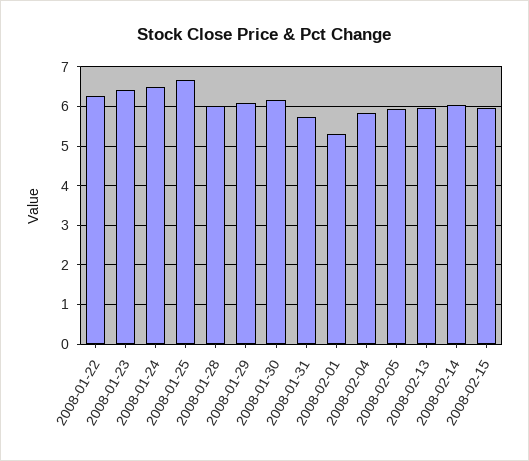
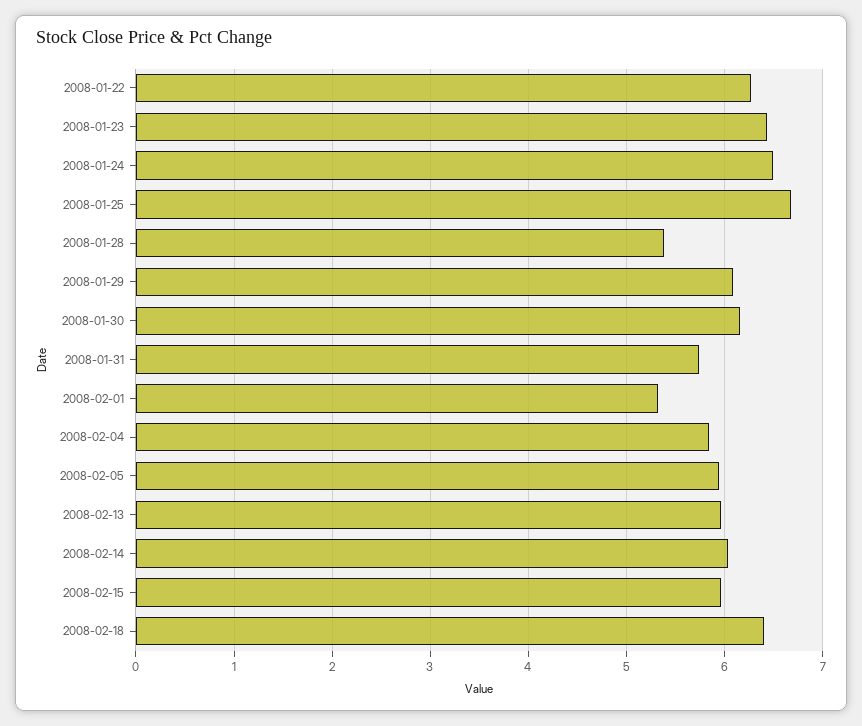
2008-01-28: 6 -> 5.4
2008-02-18: none -> 6.4

